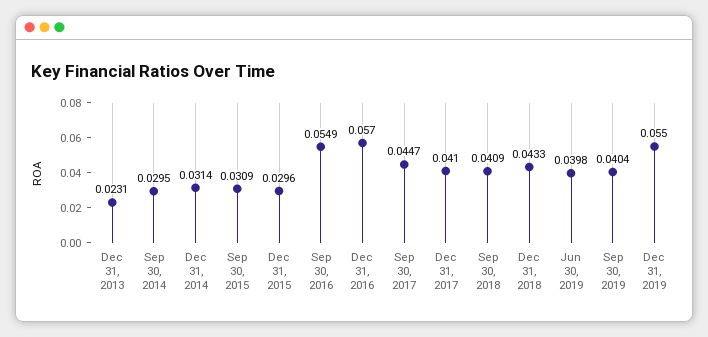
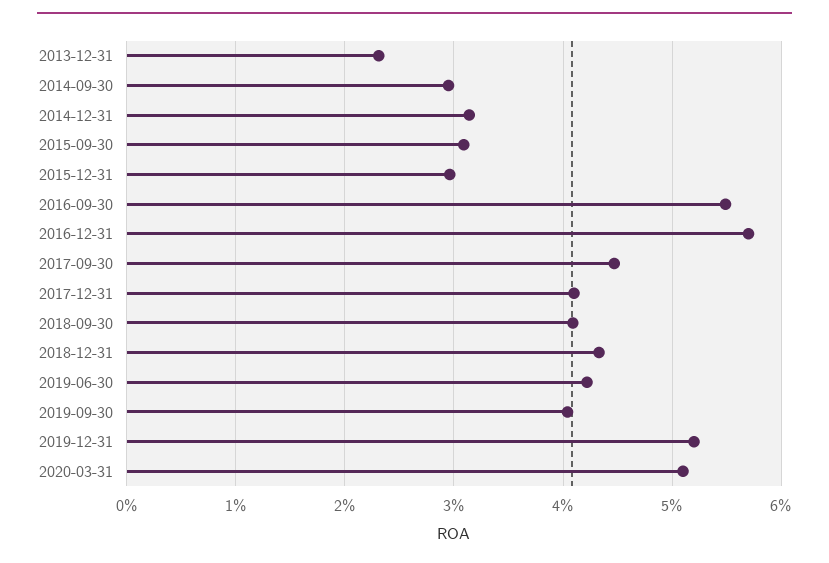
Jun 30, 2019: 0.0398 -> 0.042
Dec 31, 2019: 0.055 -> 0.052
2020-03-31: none -> 0.051

